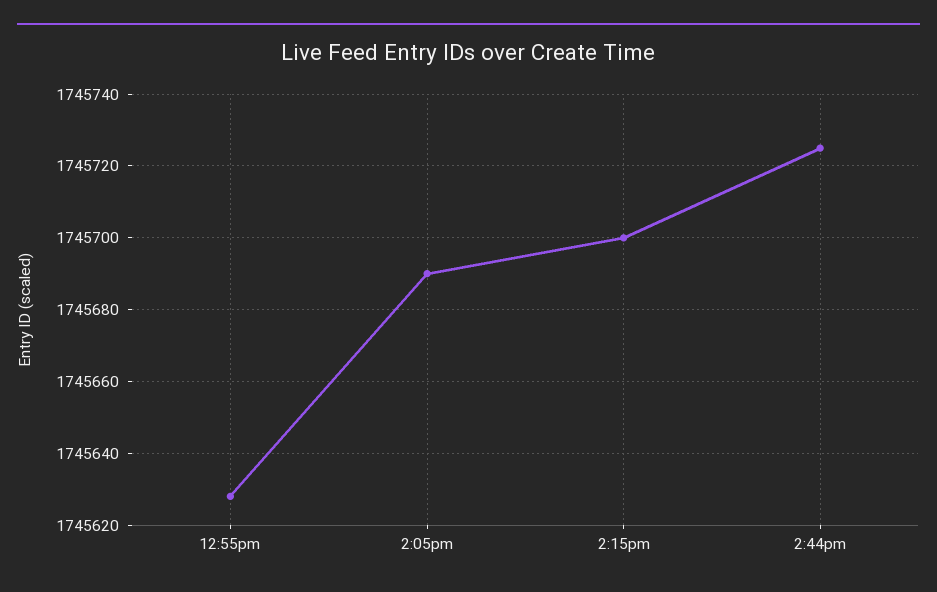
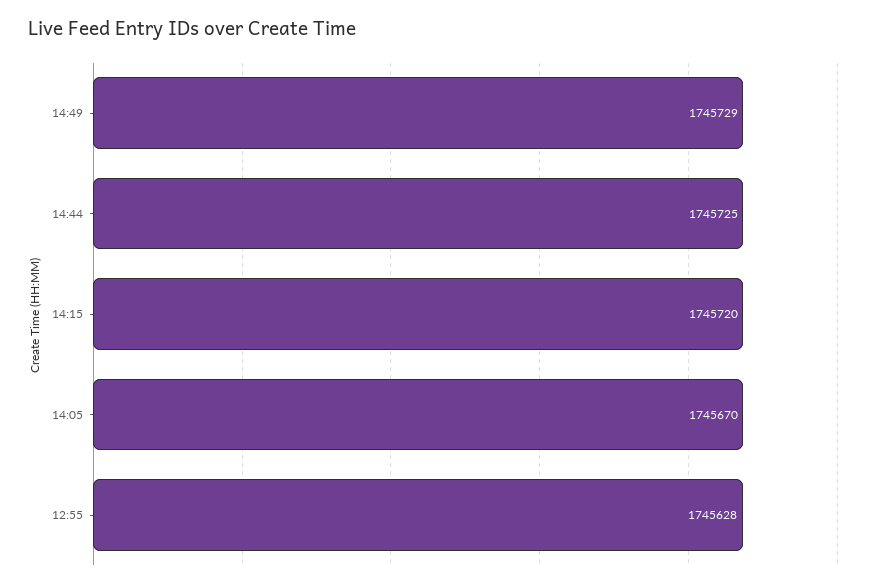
2:05pm: 1745690 -> 1745670
2:15pm: 1745700 -> 1745720
14:49: none -> 1745729

